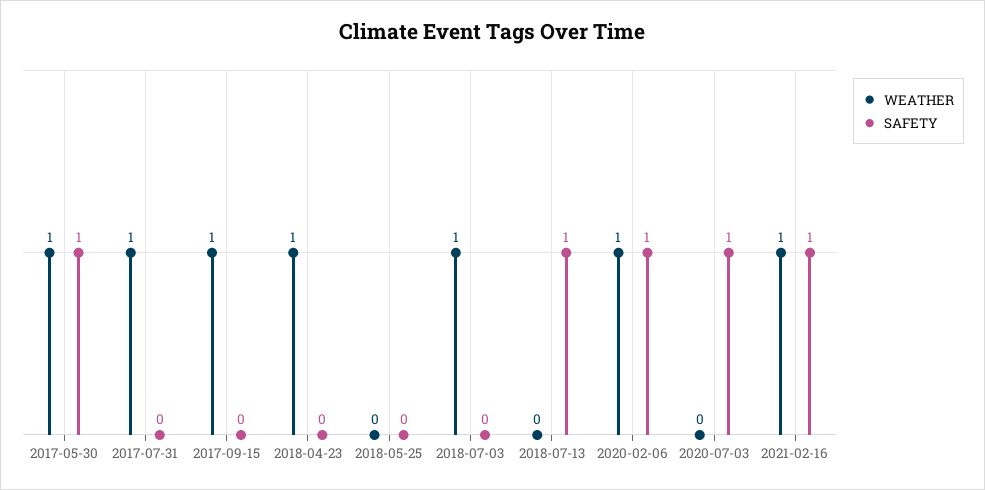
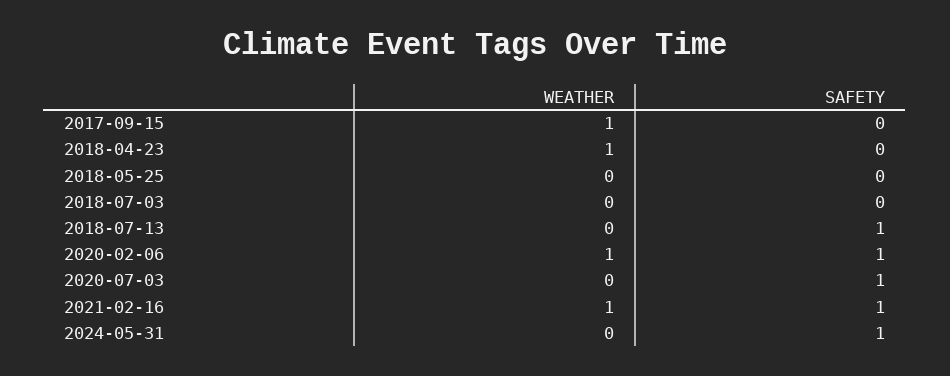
WEATHER, 2017-05-30: 1 -> none
SAFETY, 2017-05-30: 1 -> none
WEATHER, 2017-07-31: 1 -> none
SAFETY, 2017-07-31: 0 -> none
WEATHER, 2018-07-03: 1 -> 0
WEATHER, 2024-05-31: none -> 0
SAFETY, 2024-05-31: none -> 1

